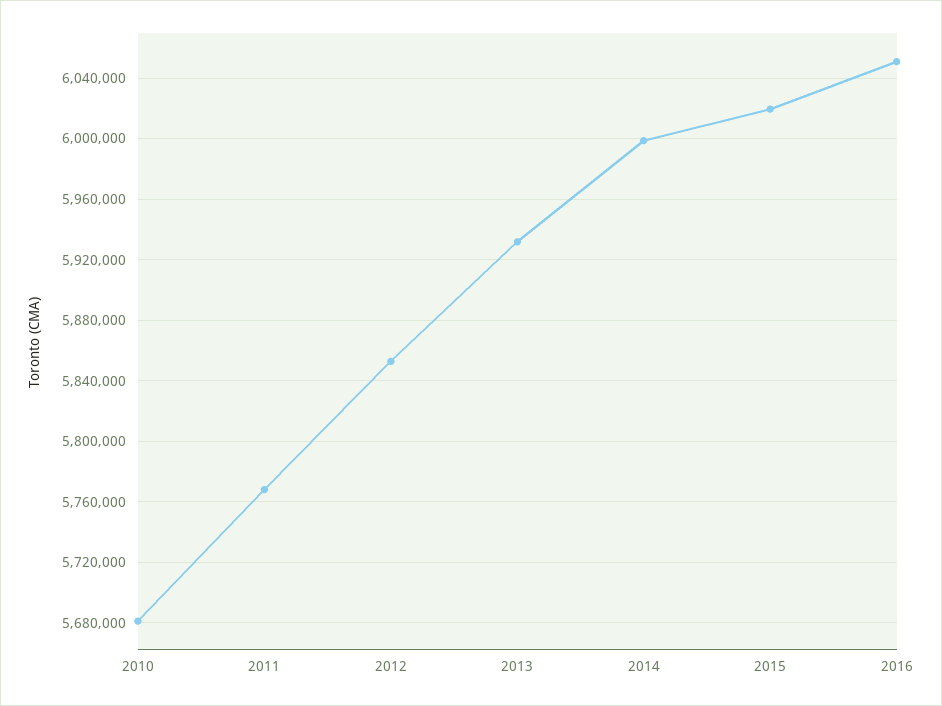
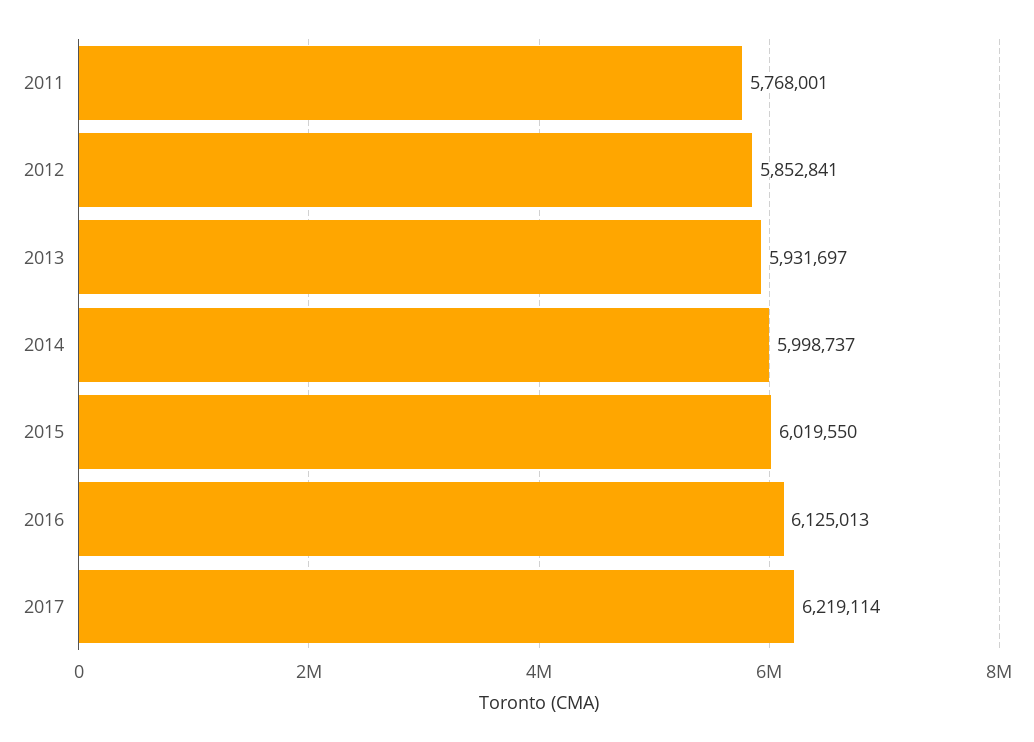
2010: 5680000 -> none
2016: 6050000 -> 6125013
2017: none -> 6219114

